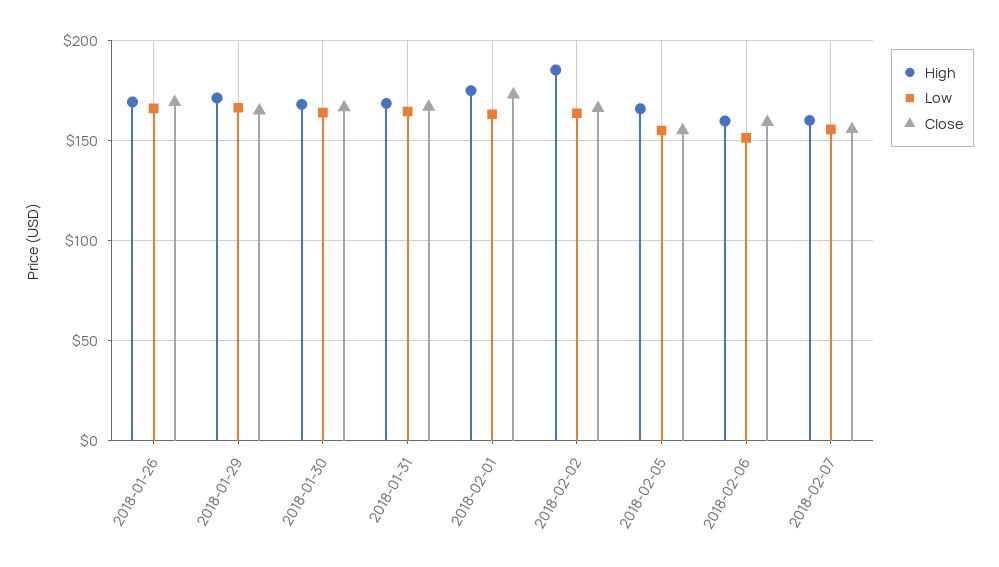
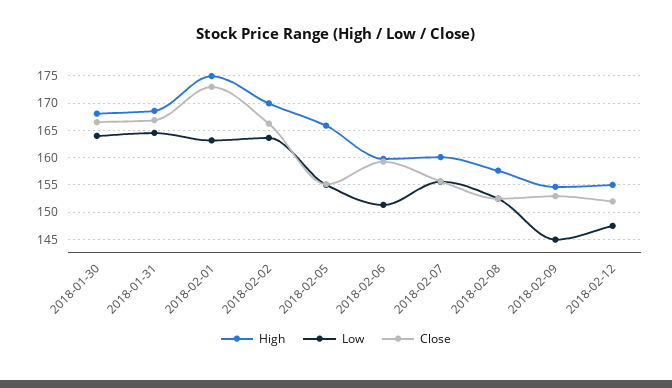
High, 2018-01-26: 170 -> none
Low, 2018-01-26: 165 -> none
Close, 2018-01-26: 170 -> none
High, 2018-01-29: 170 -> none
Low, 2018-01-29: 165 -> none
Close, 2018-01-29: 165 -> none
High, 2018-02-02: 185 -> 170
High, 2018-02-08: none -> 157.5
Low, 2018-02-08: none -> 152.5
Close, 2018-02-08: none -> 152.5
High, 2018-02-09: none -> 155
Low, 2018-02-09: none -> 145
Close, 2018-02-09: none -> 152.5
High, 2018-02-12: none -> 155
Low, 2018-02-12: none -> 147.5
Close, 2018-02-12: none -> 152.5

